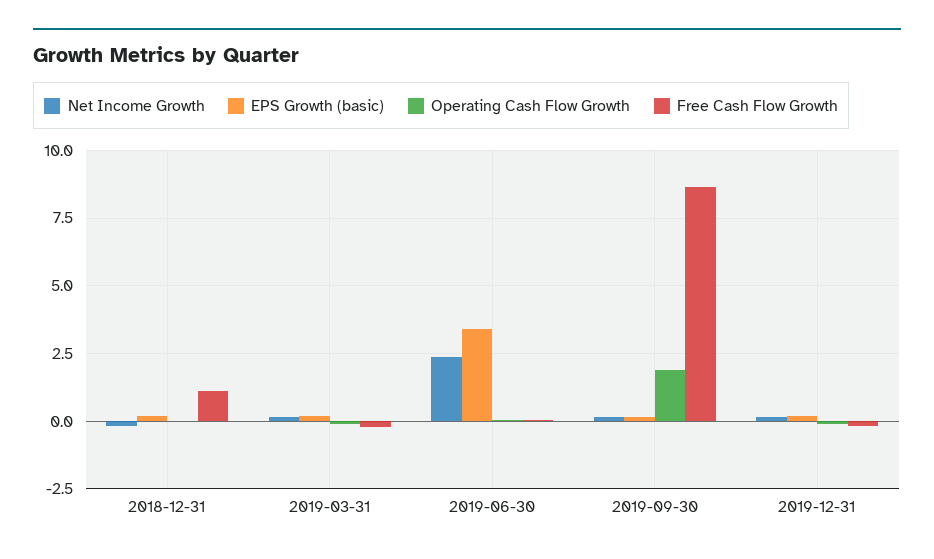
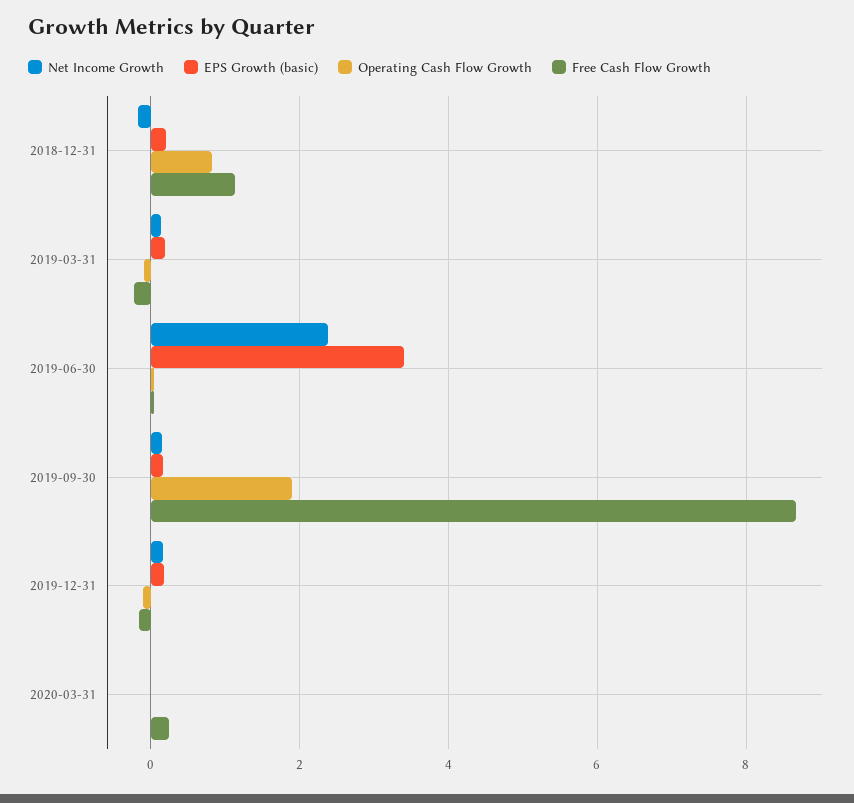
Operating Cash Flow Growth, 2018-12-31: 0 -> 0.8
Net Income Growth, 2020-03-31: none -> 0
EPS Growth (basic), 2020-03-31: none -> 0
Operating Cash Flow Growth, 2020-03-31: none -> 0
Free Cash Flow Growth, 2020-03-31: none -> 0.2

